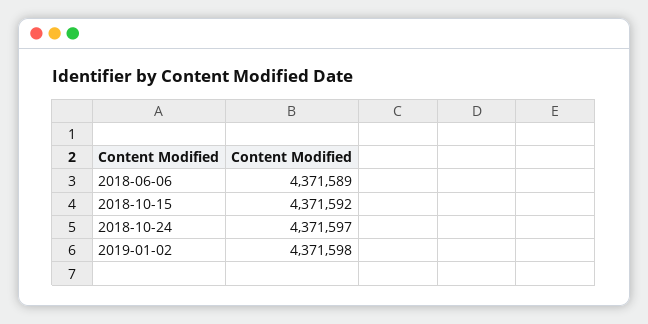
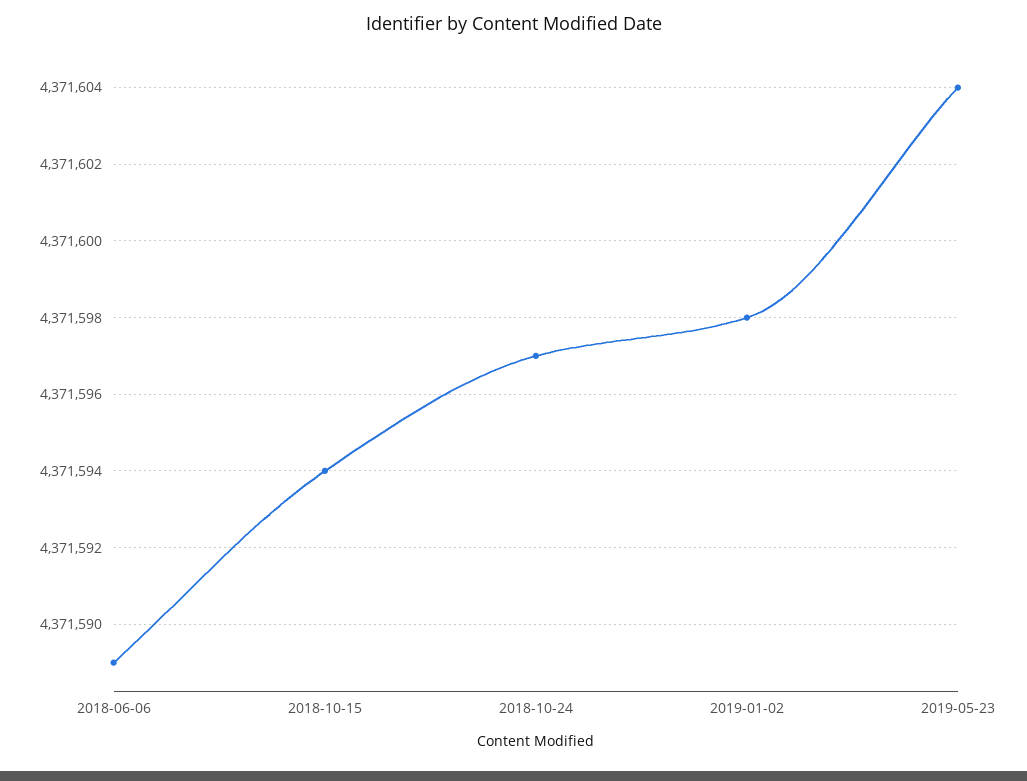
2018-10-15: 4371592 -> 4371594
2019-05-23: none -> 4371604

